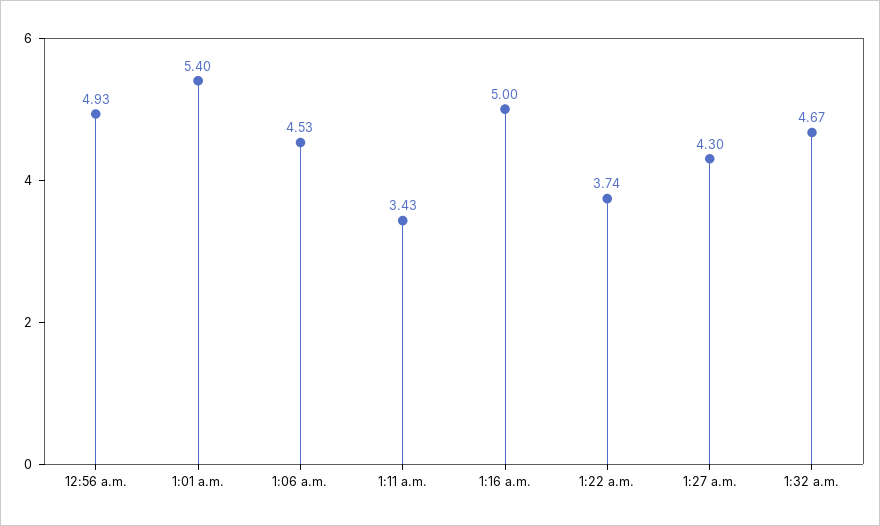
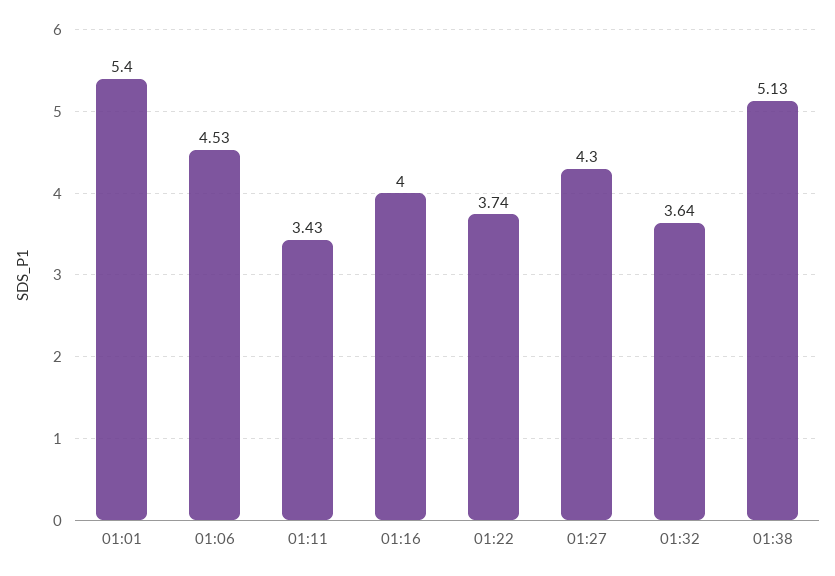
12:56 a.m.: 4.93 -> none
1:16 a.m.: 5 -> 4
1:32 a.m.: 4.67 -> 3.64
01:38: none -> 5.13

